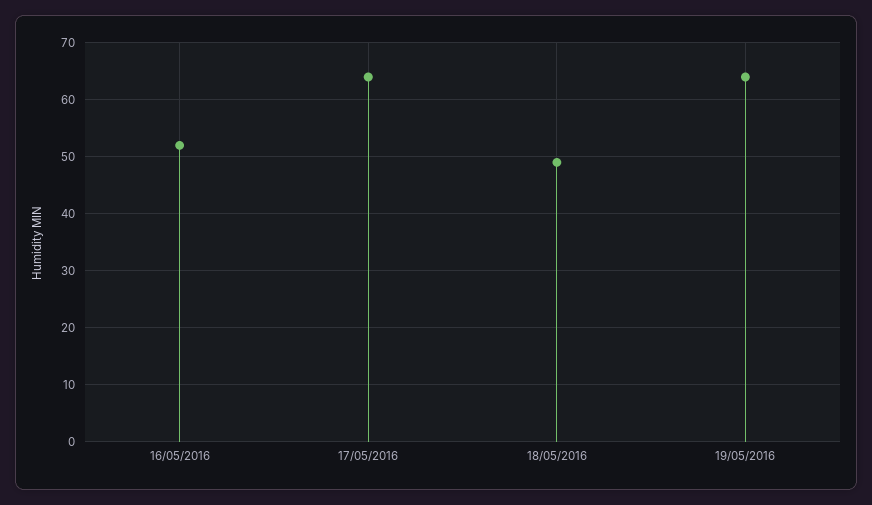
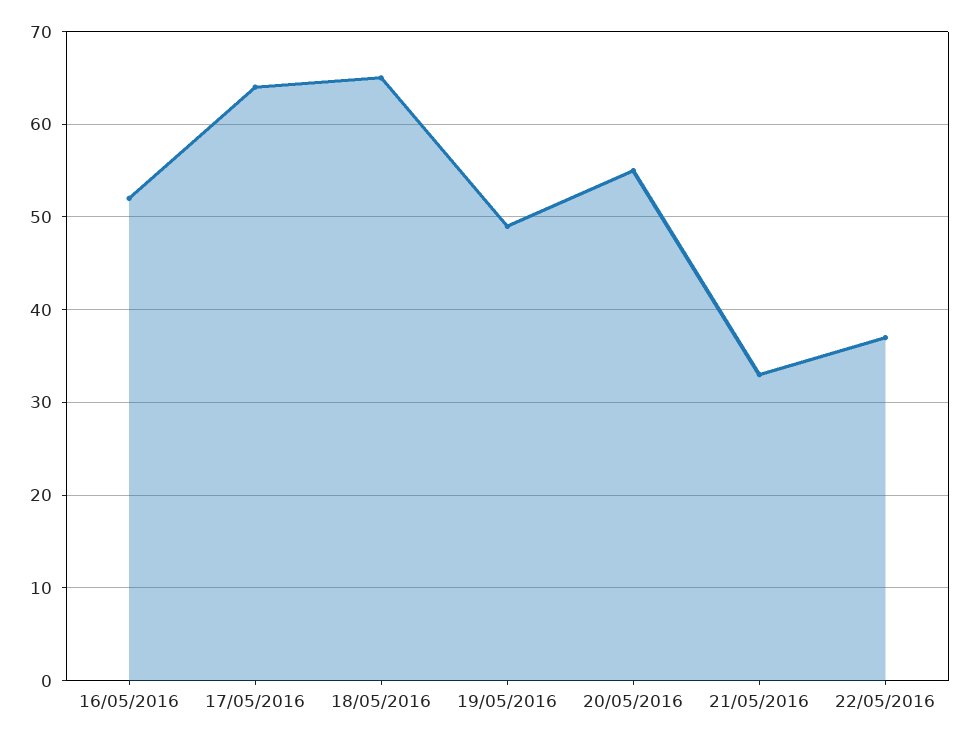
18/05/2016: 50 -> 65
19/05/2016: 65 -> 49
20/05/2016: none -> 55
21/05/2016: none -> 33
22/05/2016: none -> 37

